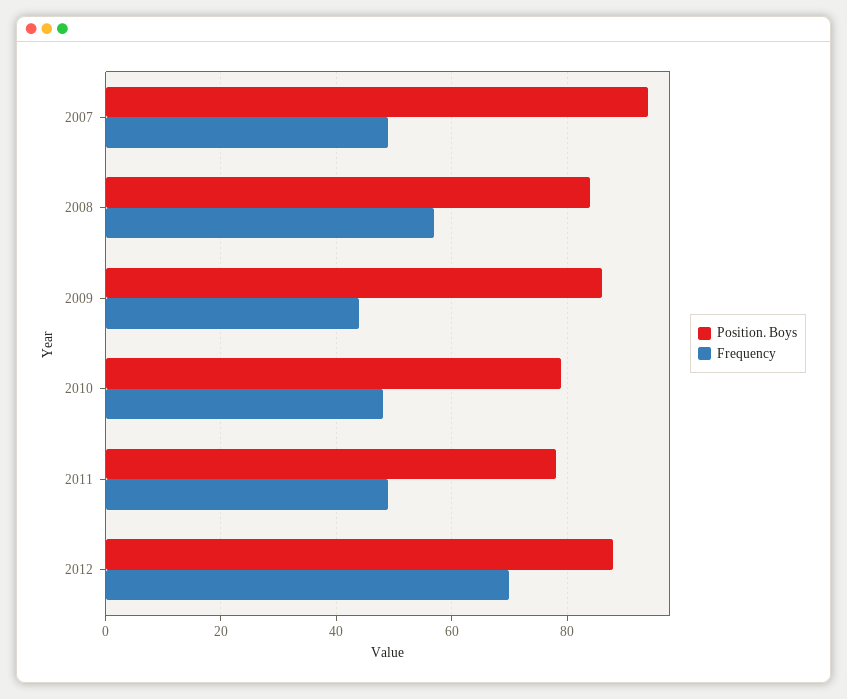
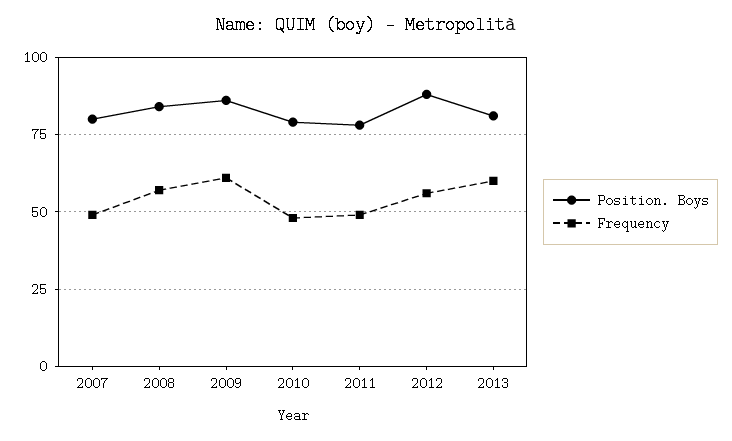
Position. Boys, 2007: 95 -> 80
Frequency, 2009: 45 -> 60
Frequency, 2012: 70 -> 55
Position. Boys, 2013: none -> 80
Frequency, 2013: none -> 60

